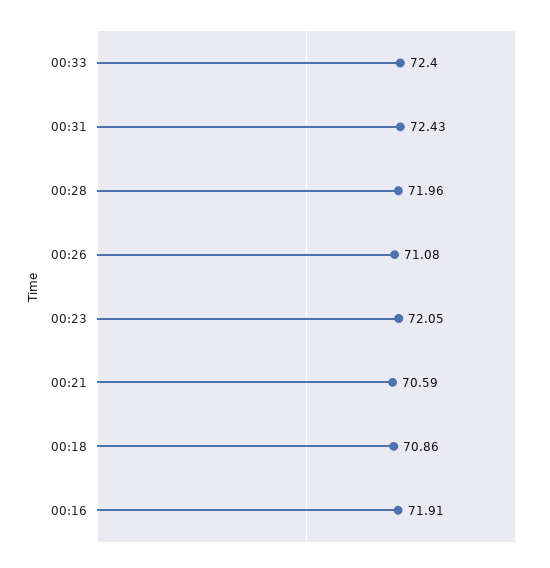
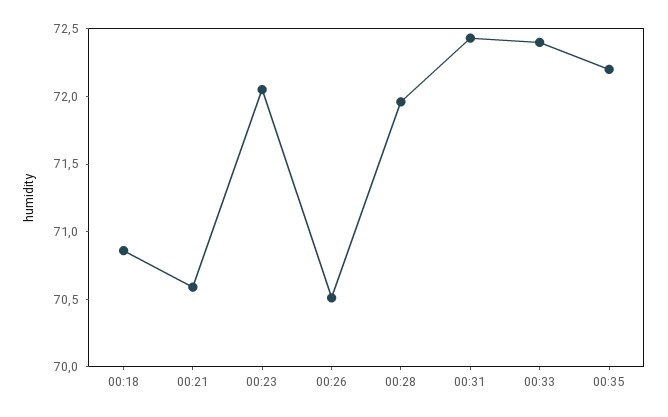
00:26: 71.08 -> 70.5
00:16: 71.91 -> none
00:35: none -> 72.2

